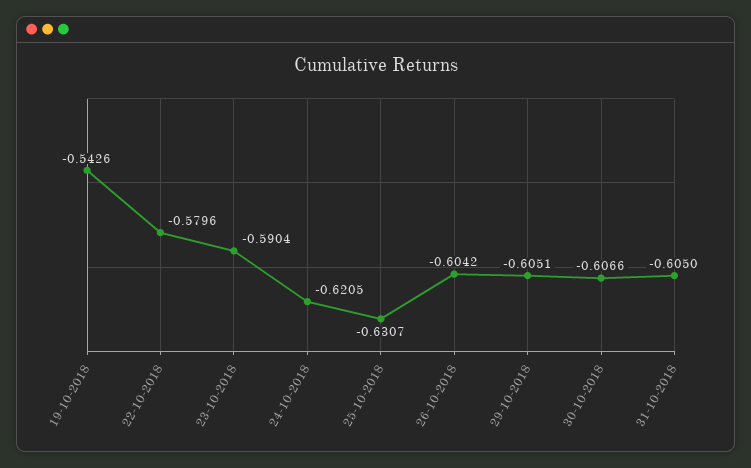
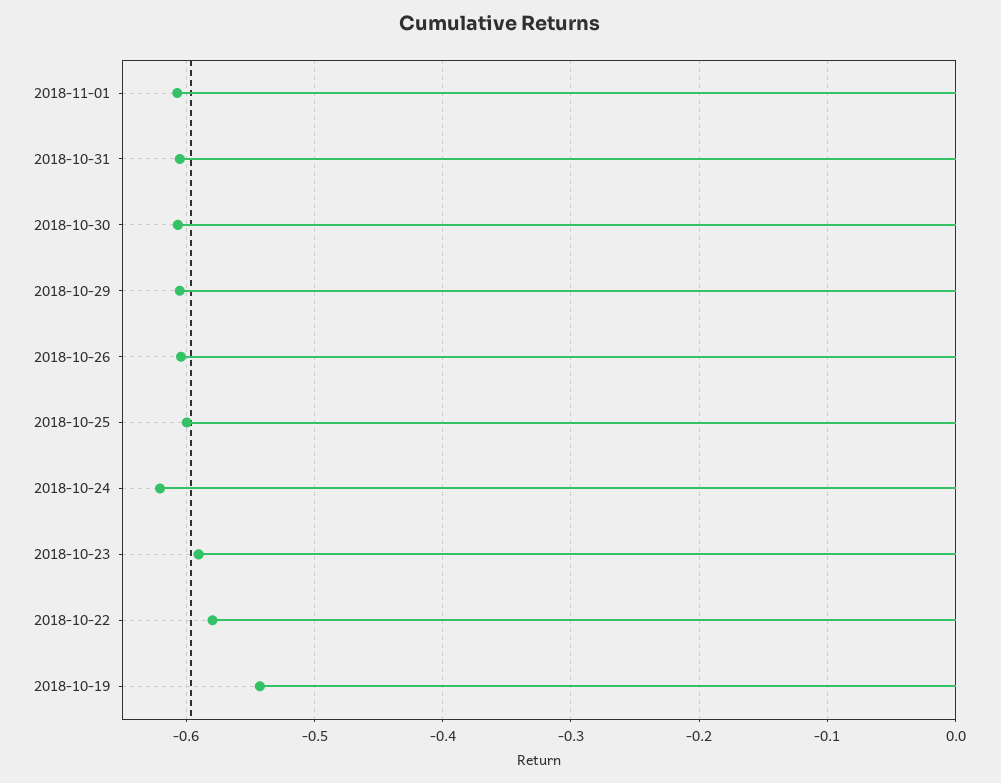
25-10-2018: -0.6307 -> -0.6
2018-11-01: none -> -0.61

